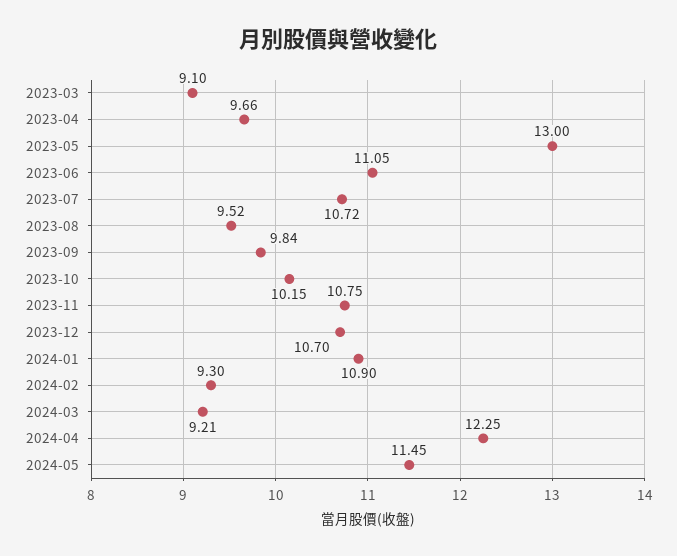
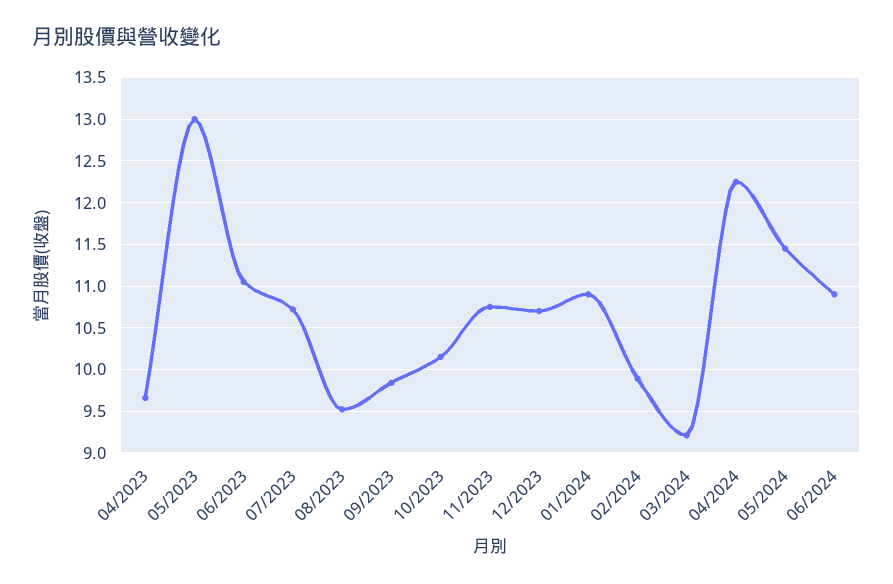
2023-03: 9.1 -> none
2024-02: 9.3 -> 9.9
06/2024: none -> 10.9

